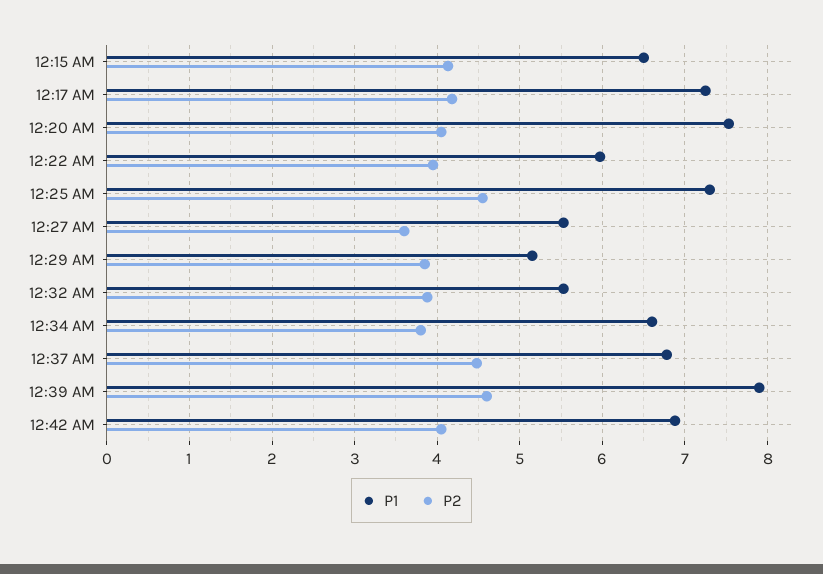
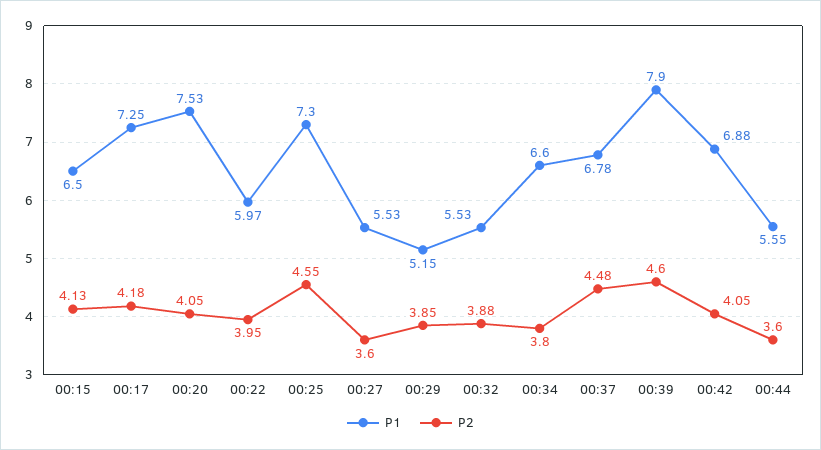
P1, 00:44: none -> 5.55
P2, 00:44: none -> 3.6

